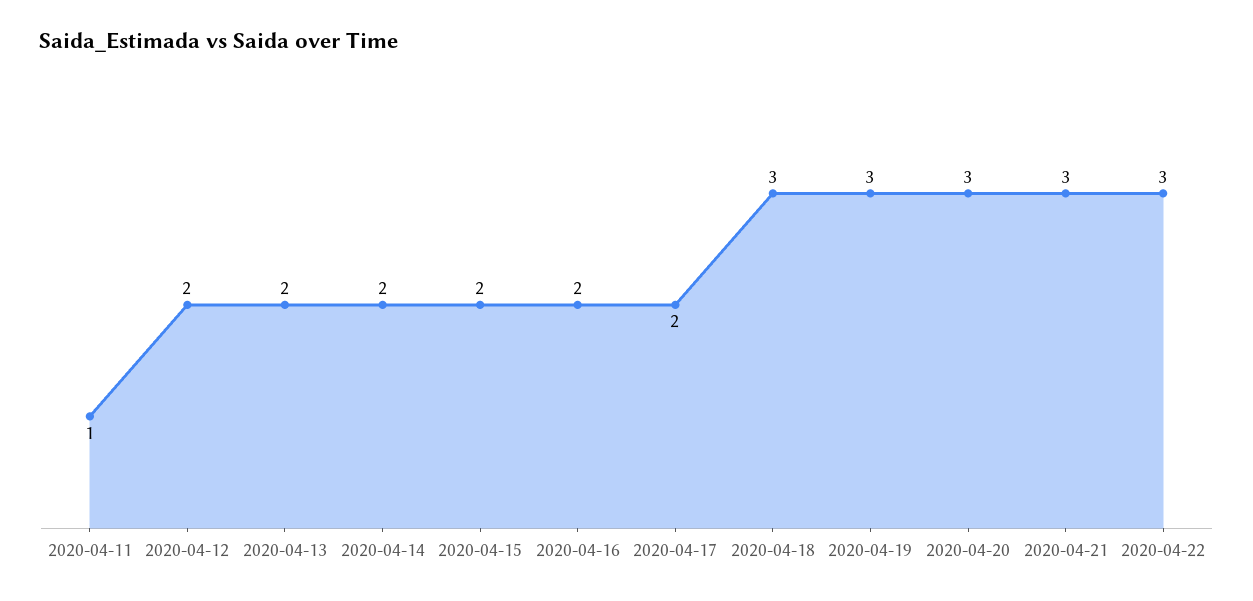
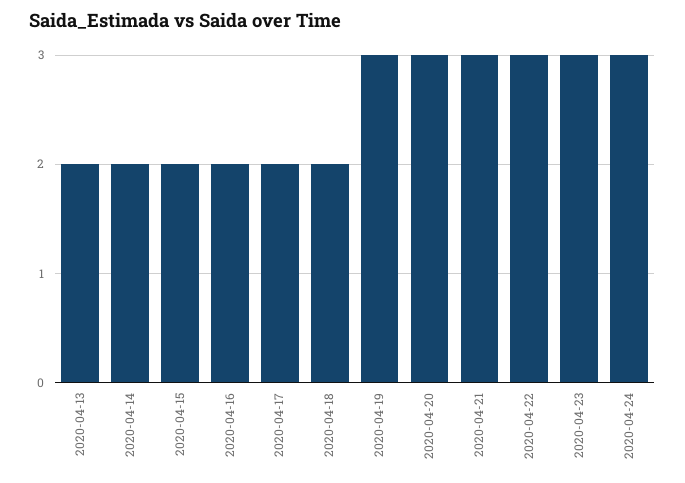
2020-04-11: 1 -> none
2020-04-12: 2 -> none
2020-04-18: 3 -> 2
2020-04-23: none -> 3
2020-04-24: none -> 3

